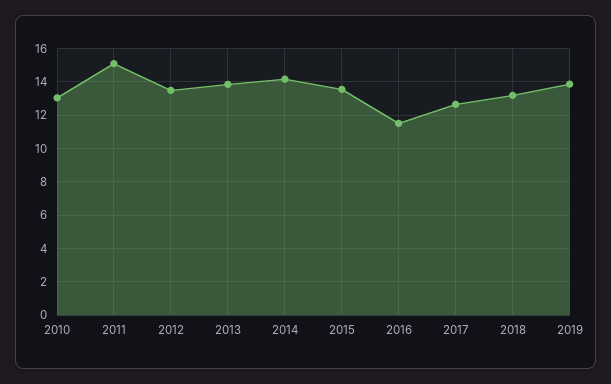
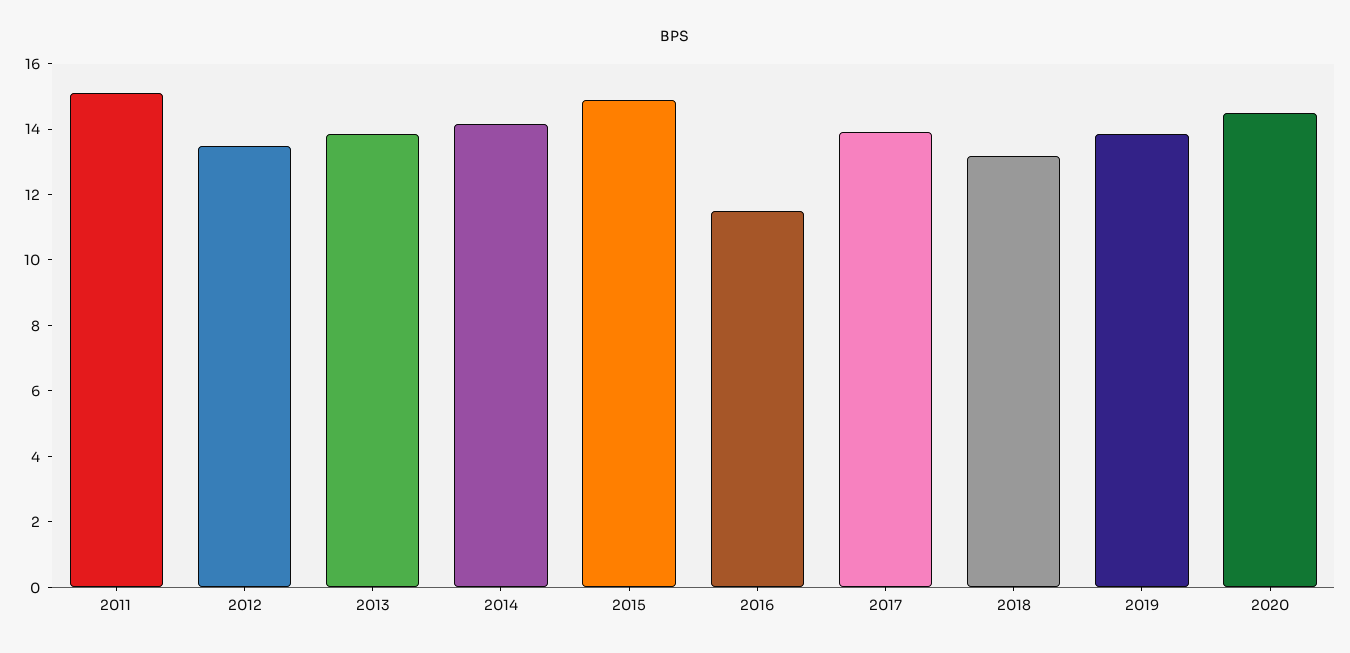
2010: 13 -> none
2015: 13.5 -> 15
2017: 12.5 -> 14
2020: none -> 14.5

